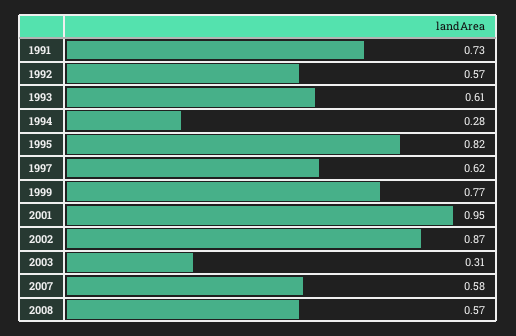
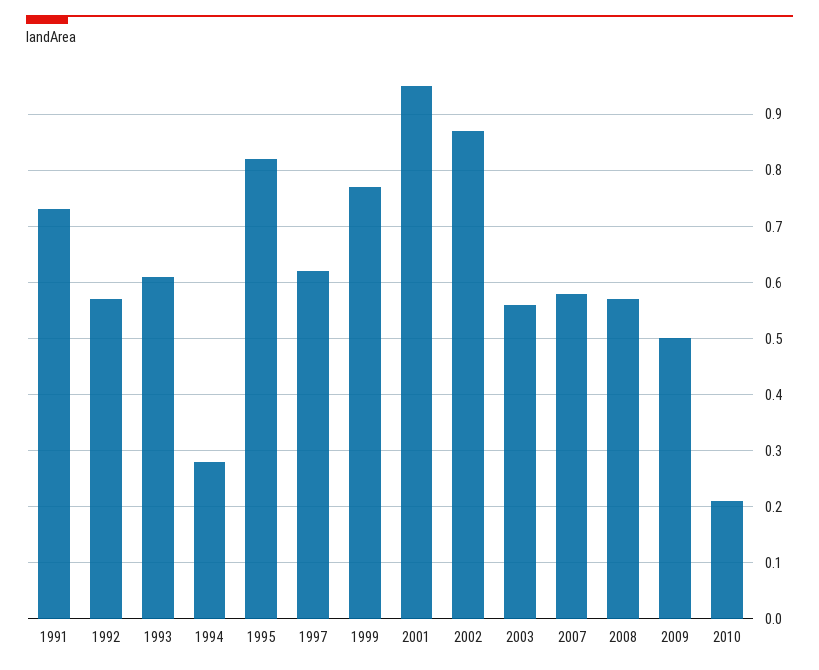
2003: 0.31 -> 0.55
2009: none -> 0.5
2010: none -> 0.2

